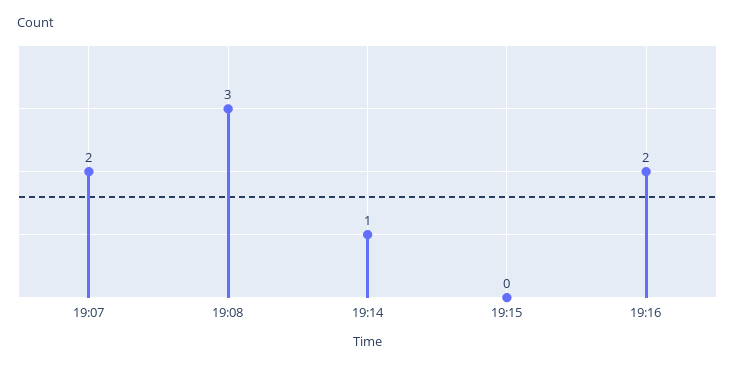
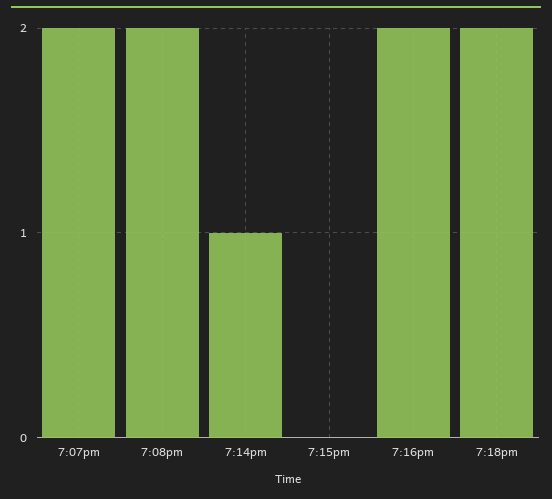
19:08: 3 -> 2
7:18pm: none -> 2

